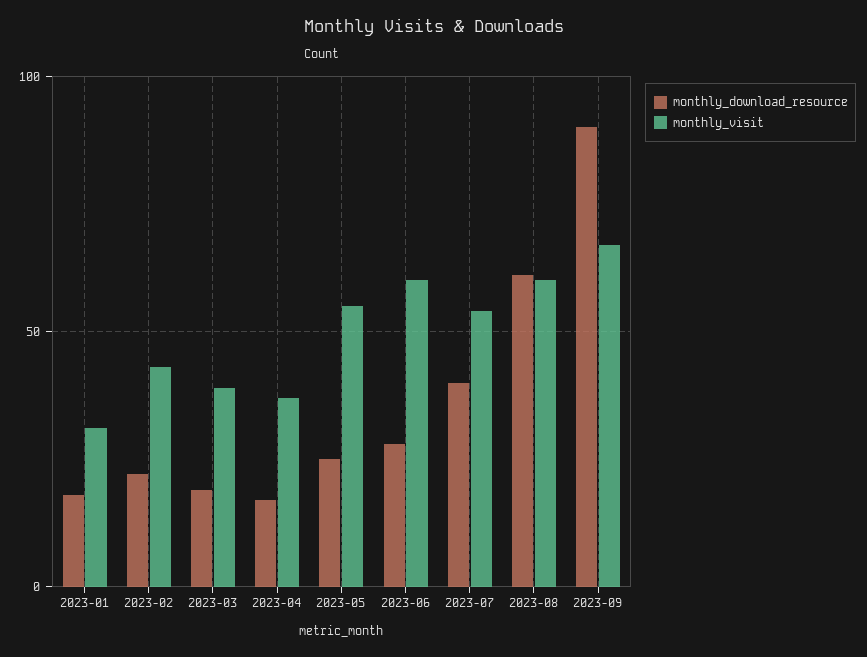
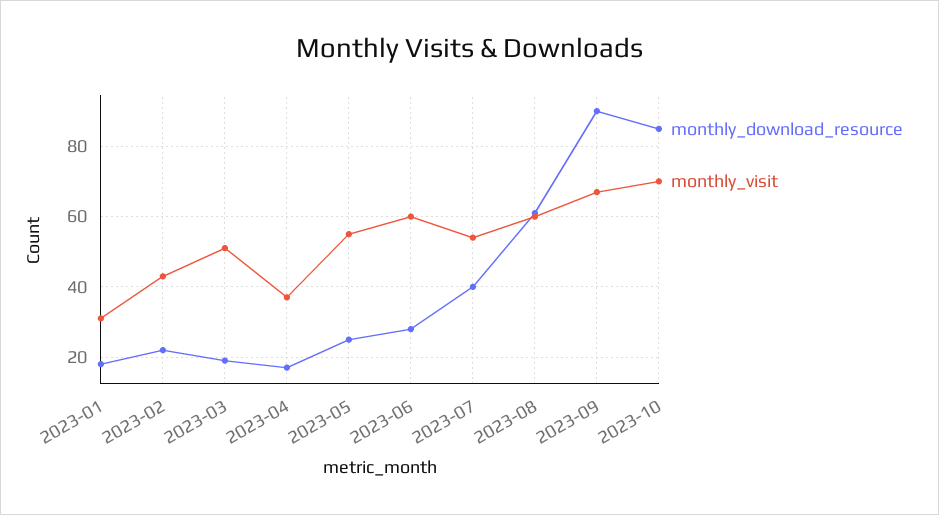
monthly_visit, 2023-03: 40 -> 50
monthly_download_resource, 2023-10: none -> 85
monthly_visit, 2023-10: none -> 70

